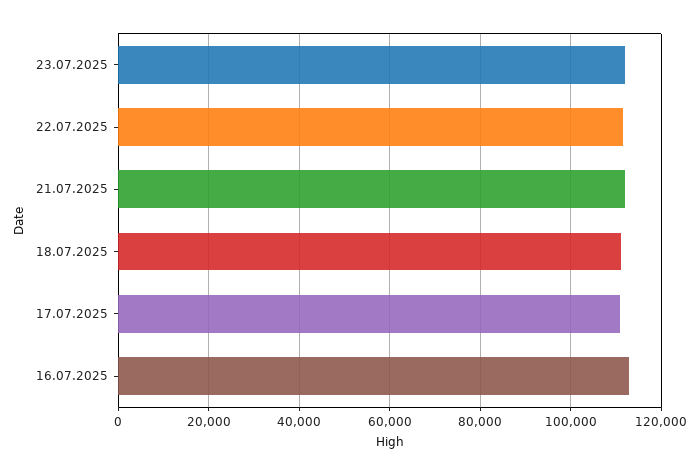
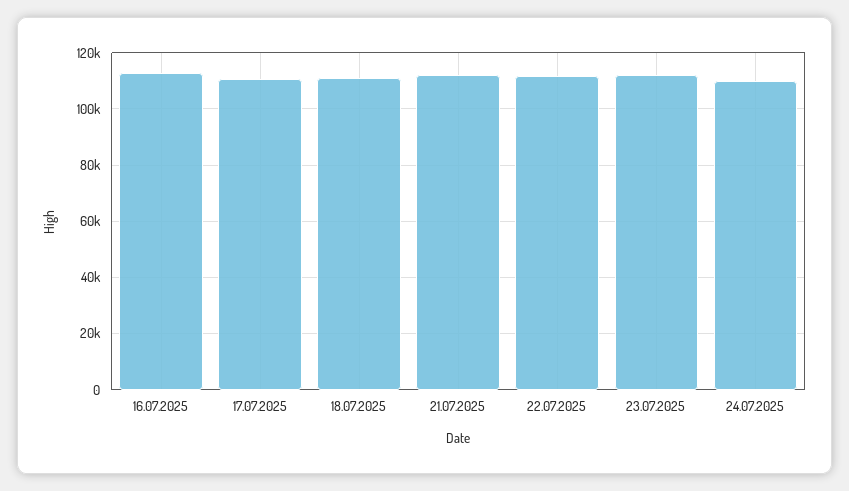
24.07.2025: none -> 110000

